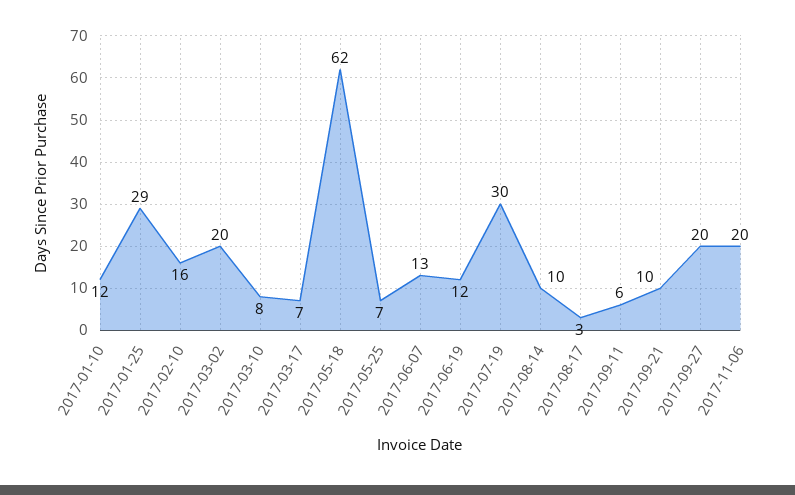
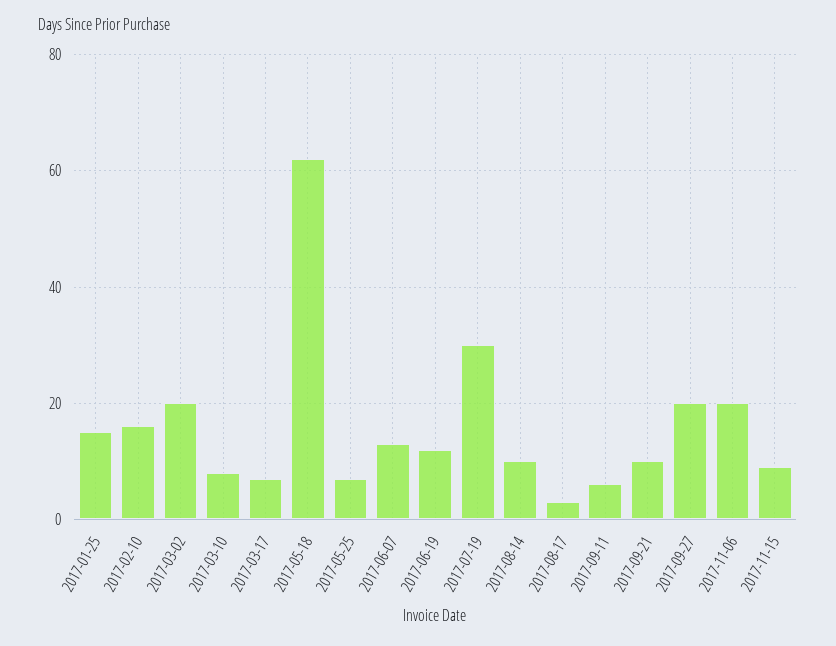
2017-01-10: 12 -> none
2017-01-25: 29 -> 15
2017-11-15: none -> 10

